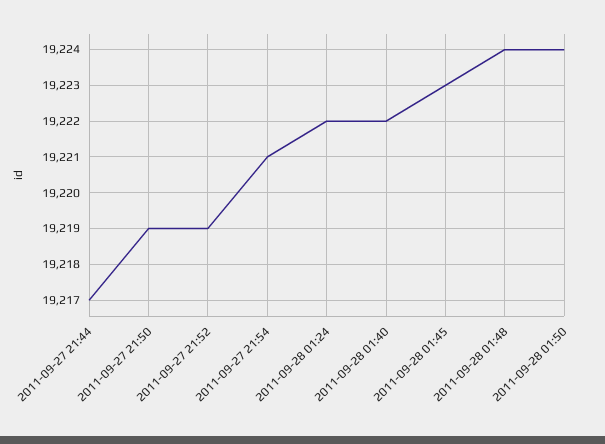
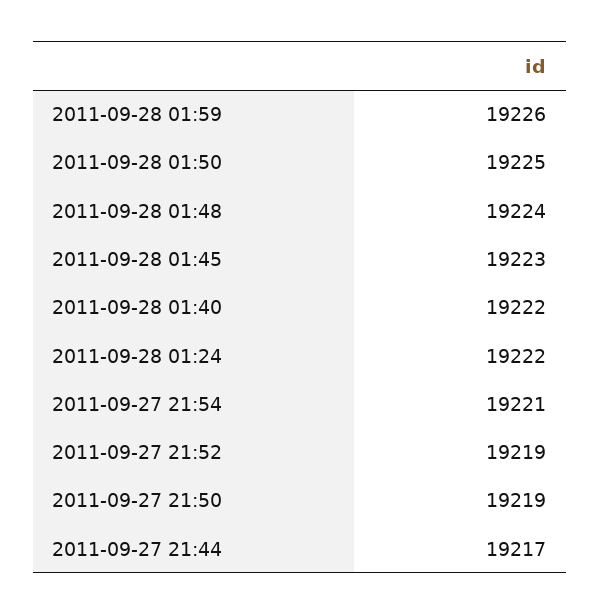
2011-09-28 01:50: 19224 -> 19225
2011-09-28 01:59: none -> 19226

